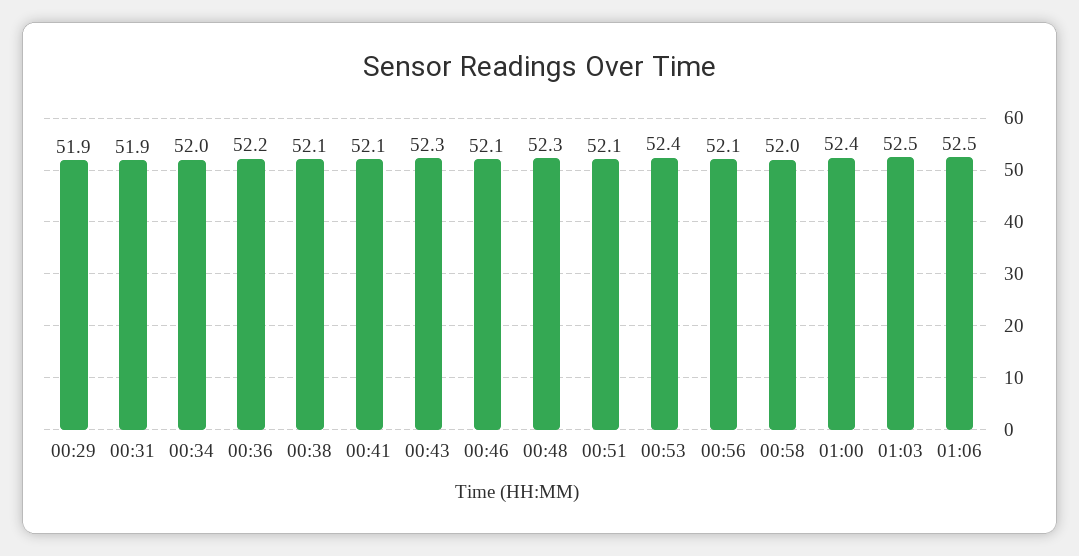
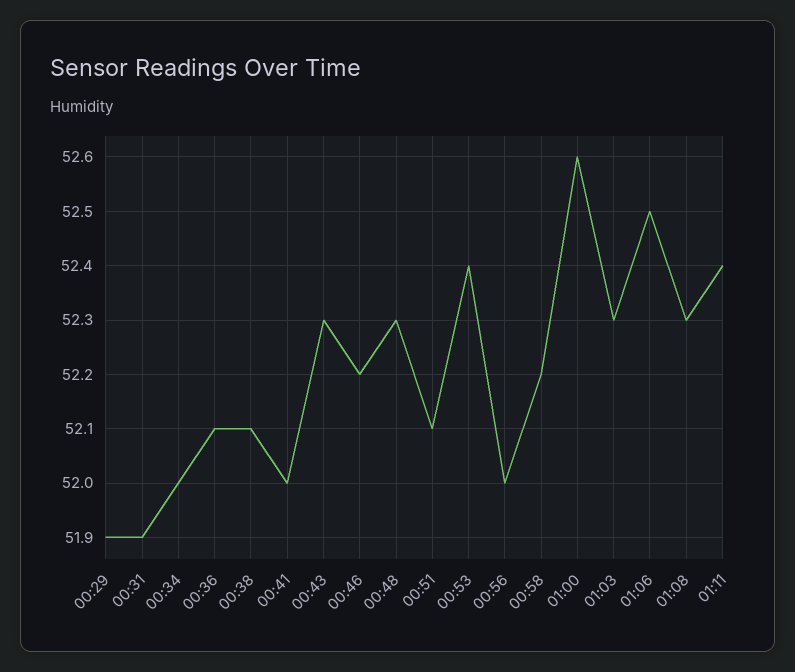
00:36: 52.2 -> 52.1
00:41: 52.1 -> 52
00:46: 52.1 -> 52.2
00:56: 52.1 -> 52
00:58: 52 -> 52.2
01:00: 52.4 -> 52.6
01:03: 52.5 -> 52.3
01:08: none -> 52.3
01:11: none -> 52.4

